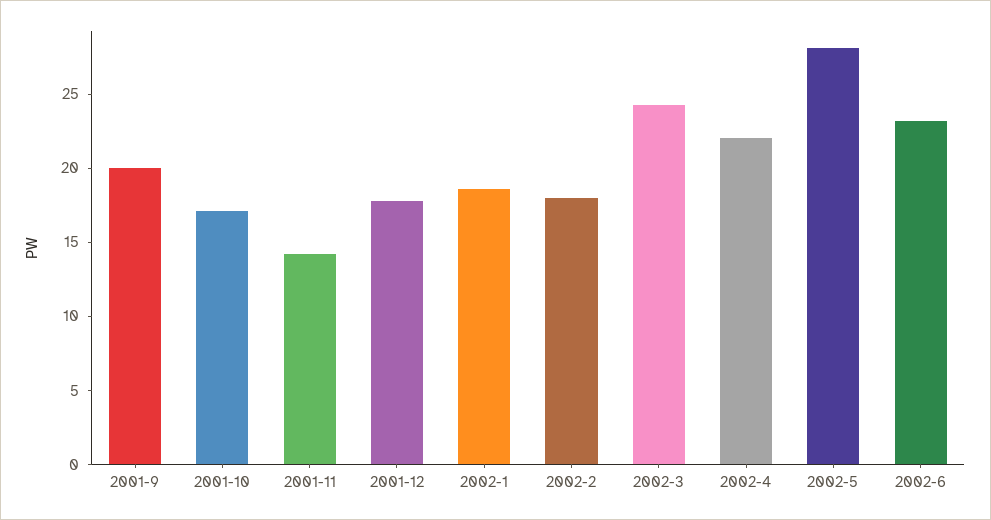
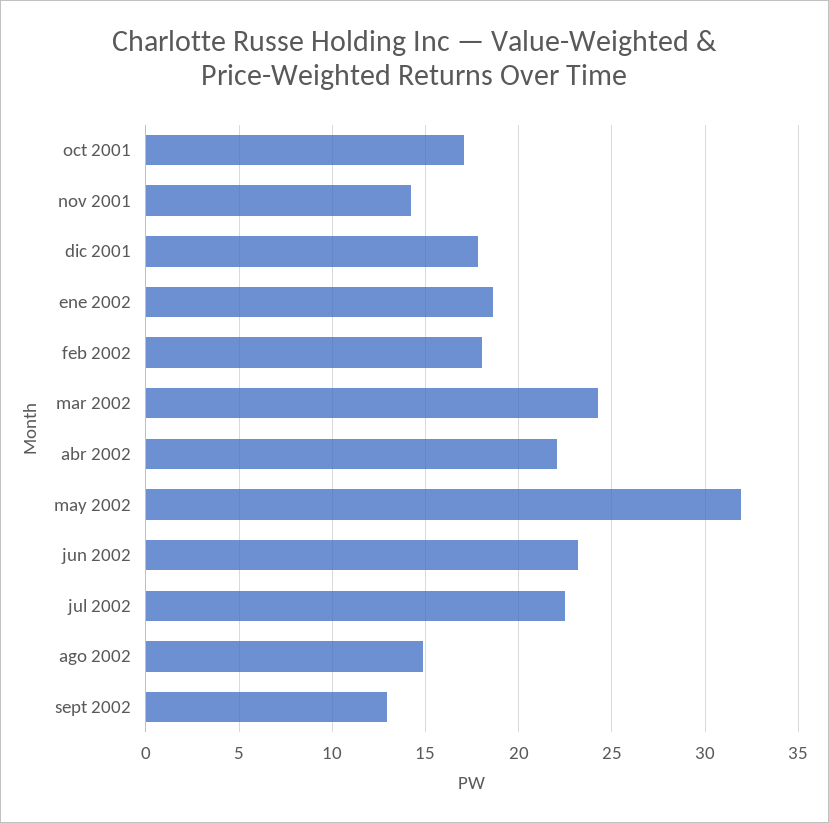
2001-9: 20 -> none
2002-5: 28 -> 32
jul 2002: none -> 22.5
ago 2002: none -> 15
sept 2002: none -> 13

